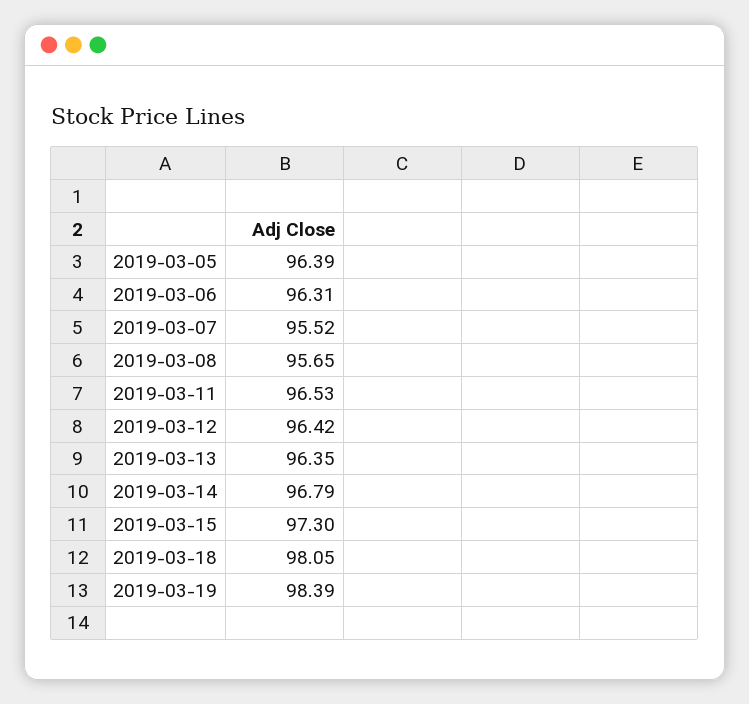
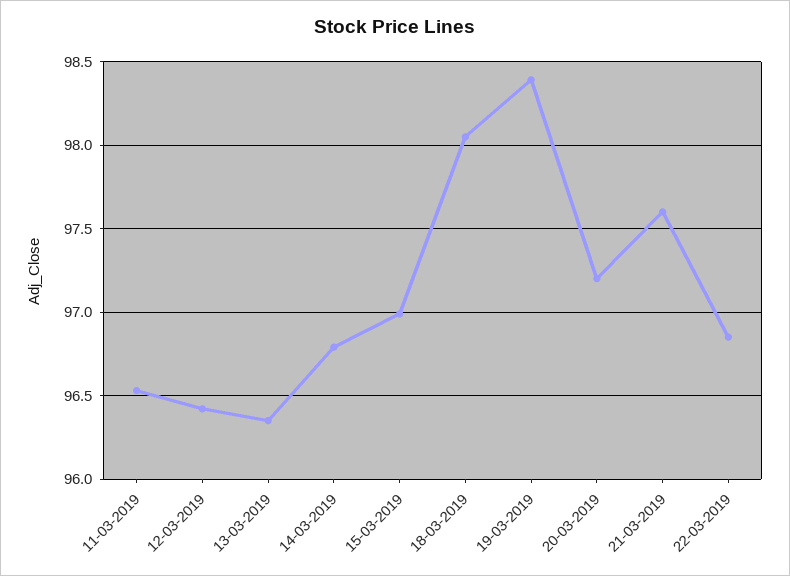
2019-03-05: 96.39 -> none
2019-03-06: 96.31 -> none
2019-03-07: 95.52 -> none
2019-03-08: 95.65 -> none
2019-03-15: 97.3 -> 97
20-03-2019: none -> 97.2
21-03-2019: none -> 97.6
22-03-2019: none -> 96.85

